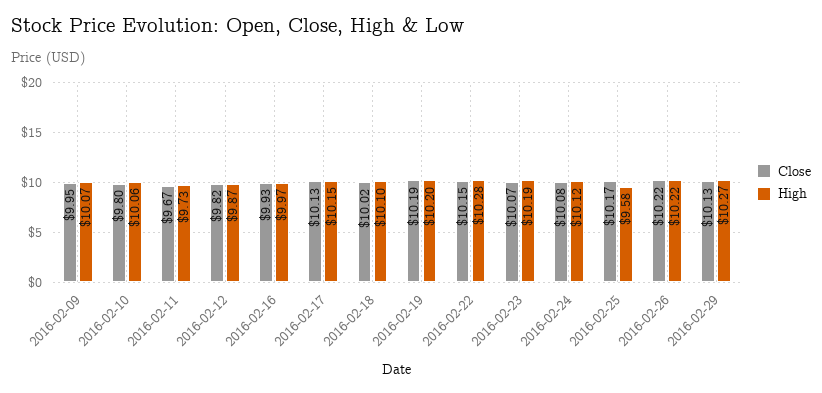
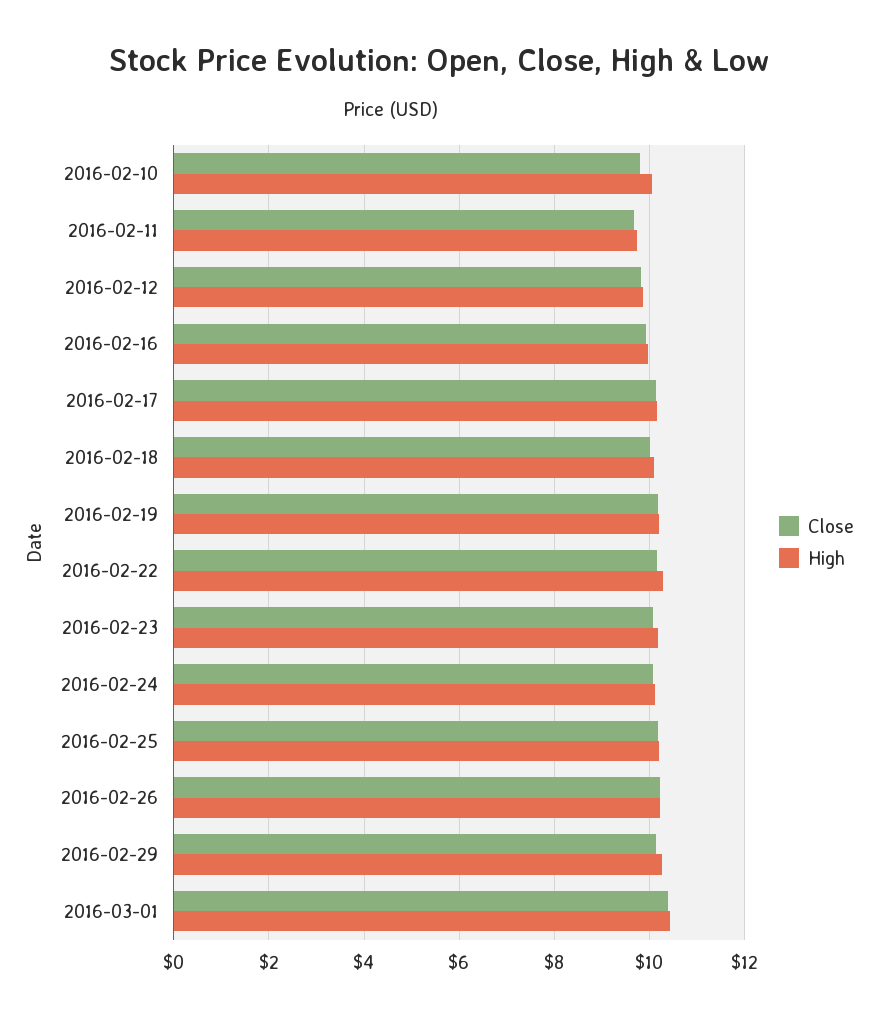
Close, 2016-02-09: 9.95 -> none
High, 2016-02-09: 10.07 -> none
High, 2016-02-25: 9.58 -> 10.2
Close, 2016-03-01: none -> 10.4
High, 2016-03-01: none -> 10.4

